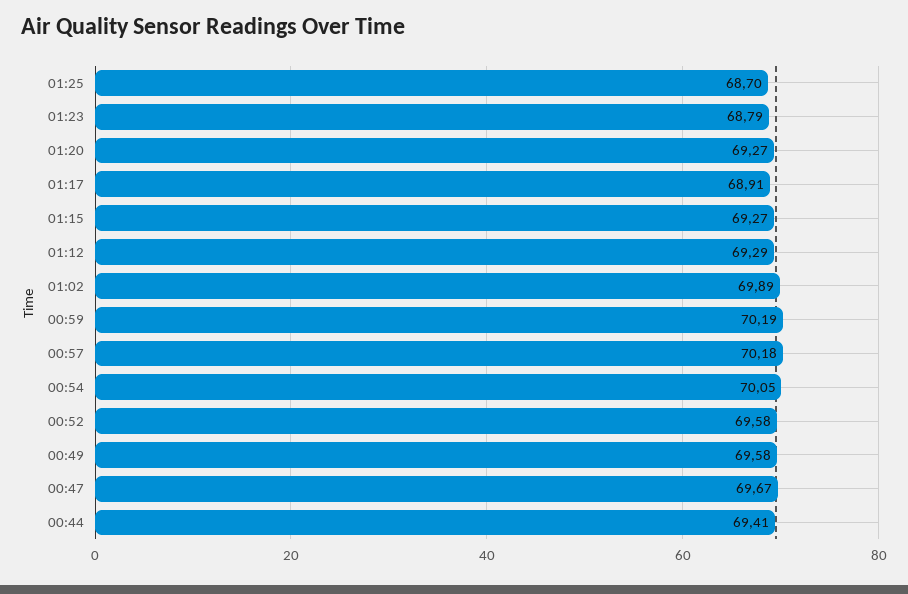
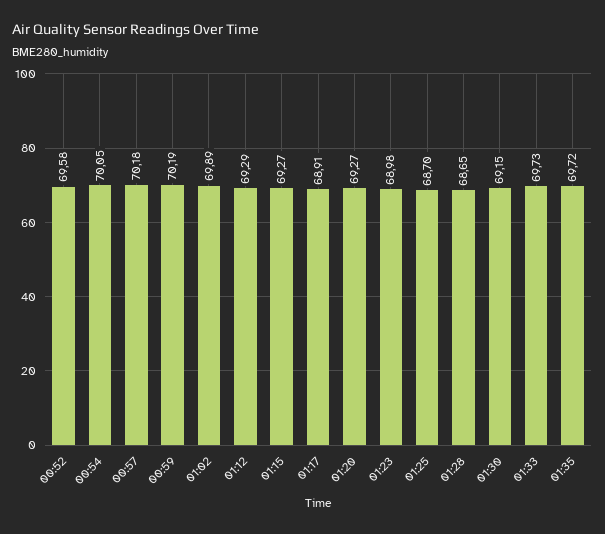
01:23: 68.79 -> 68.98
00:49: 69.58 -> none
00:47: 69.67 -> none
00:44: 69.41 -> none
01:28: none -> 68.65
01:30: none -> 69.15
01:33: none -> 69.73
01:35: none -> 69.72

